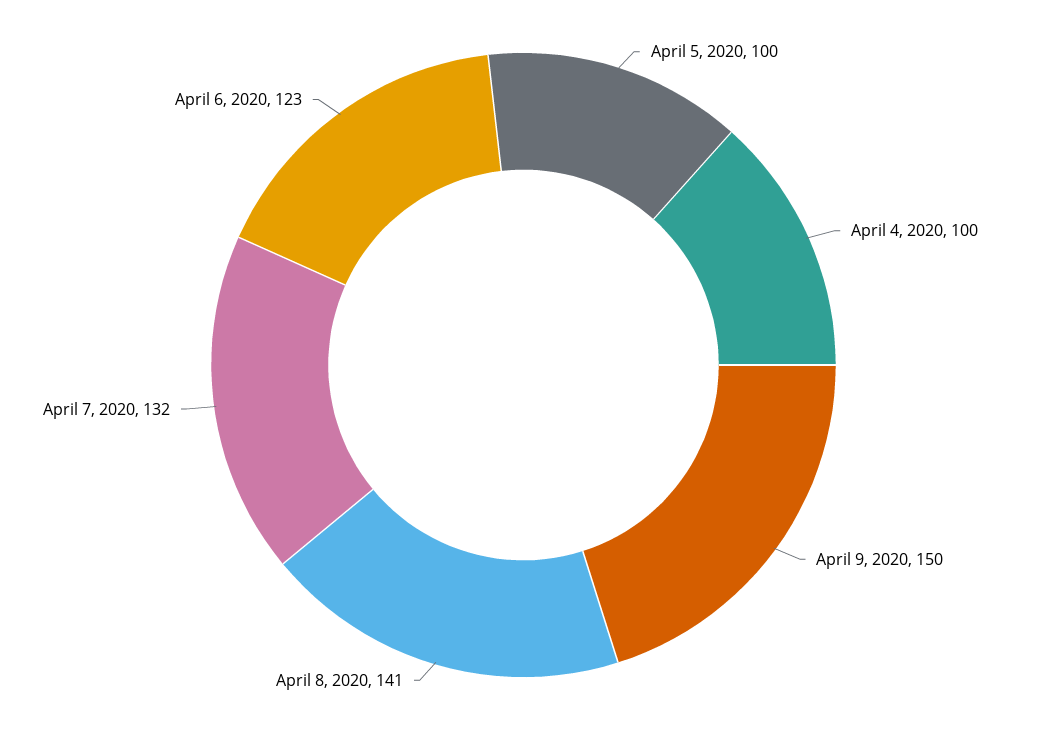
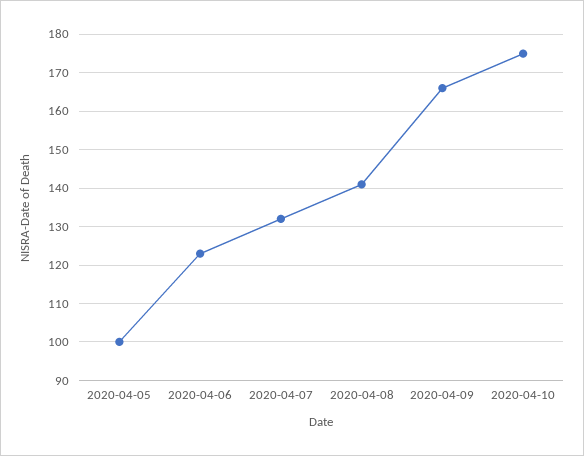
April 4, 2020: 100 -> none
April 9, 2020: 150 -> 165
2020-04-10: none -> 175

